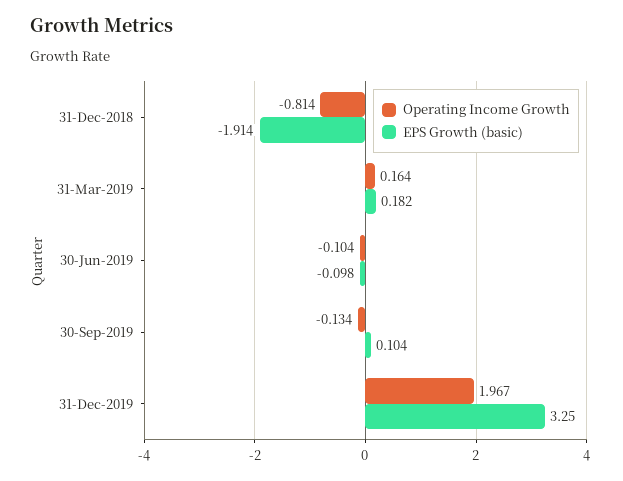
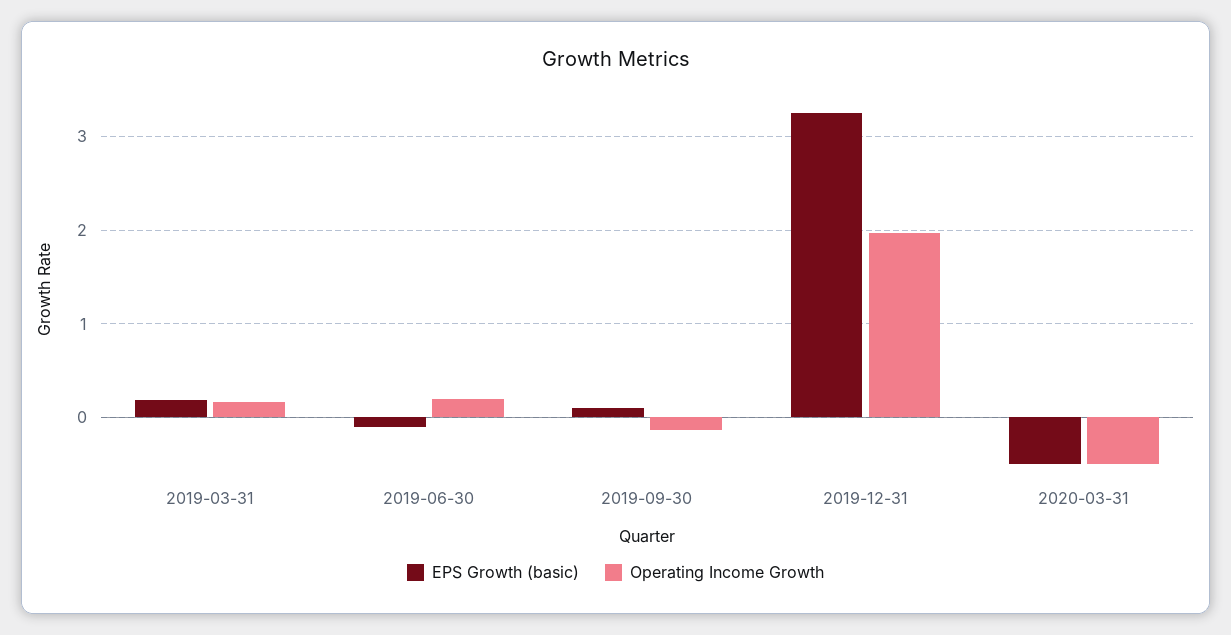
Operating Income Growth, 31-Dec-2018: -0.814 -> none
EPS Growth (basic), 31-Dec-2018: -1.914 -> none
Operating Income Growth, 30-Jun-2019: -0.104 -> 0.2
EPS Growth (basic), 2020-03-31: none -> -0.5
Operating Income Growth, 2020-03-31: none -> -0.5

